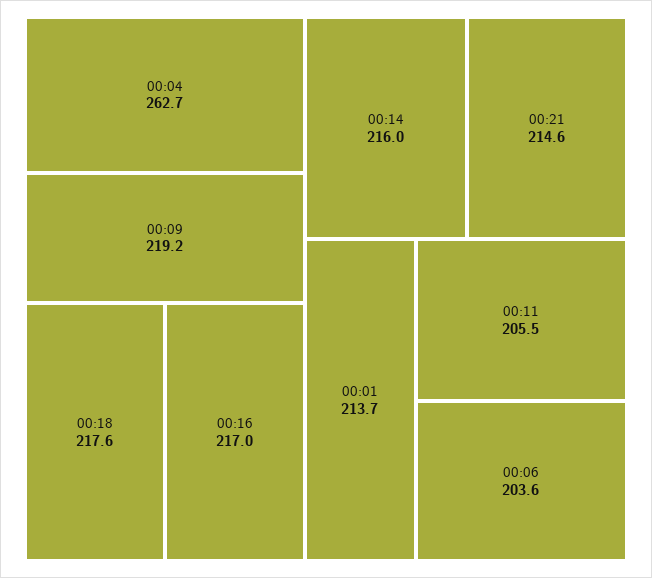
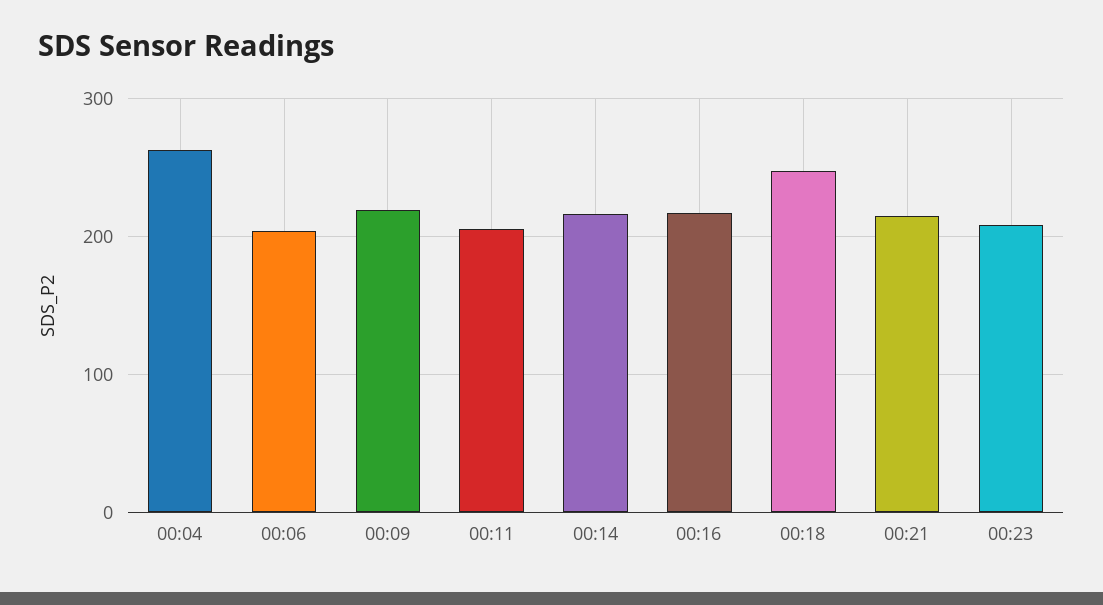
00:18: 217.6 -> 250
00:01: 213.7 -> none
00:23: none -> 210

